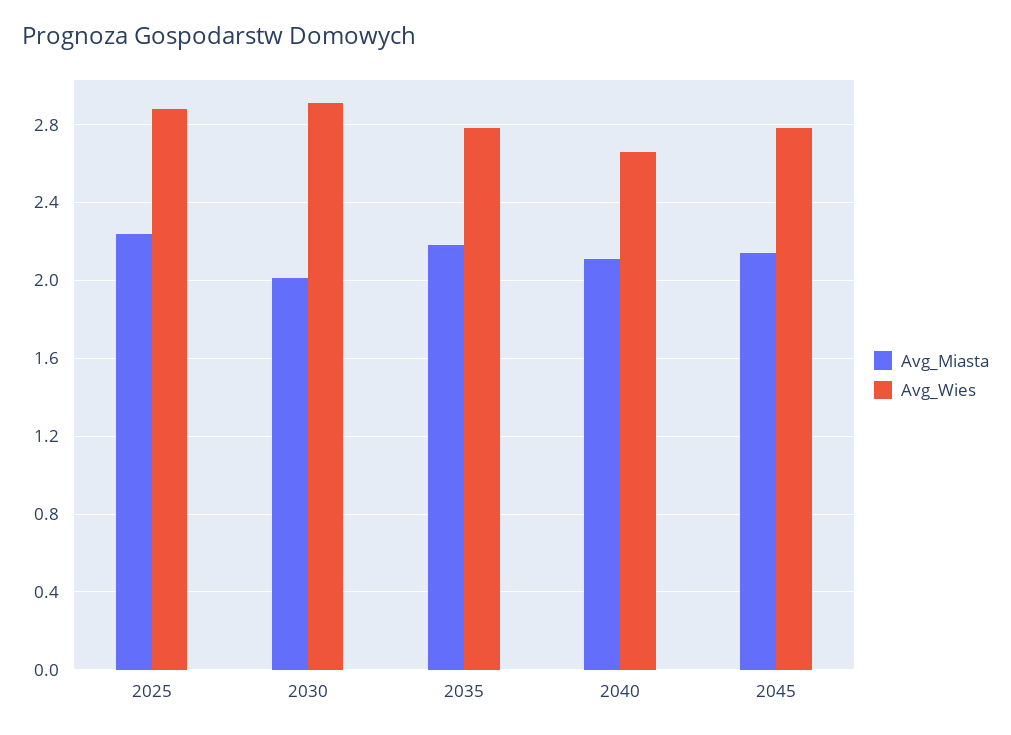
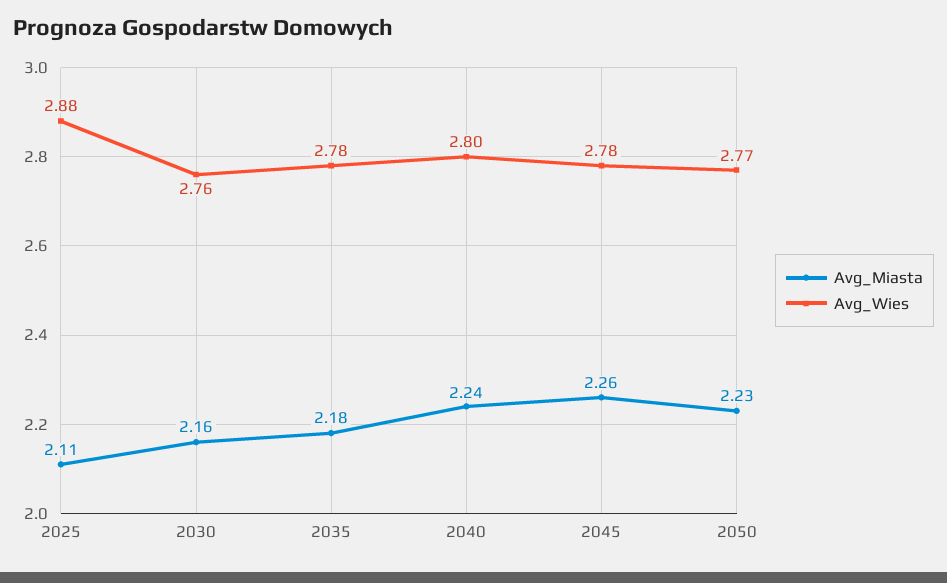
Avg_Miasta, 2025: 2.25 -> 2.11
Avg_Miasta, 2030: 2 -> 2.16
Avg_Wies, 2030: 2.9 -> 2.76
Avg_Miasta, 2040: 2.1 -> 2.24
Avg_Wies, 2040: 2.65 -> 2.8
Avg_Miasta, 2045: 2.15 -> 2.26
Avg_Miasta, 2050: none -> 2.23
Avg_Wies, 2050: none -> 2.77

